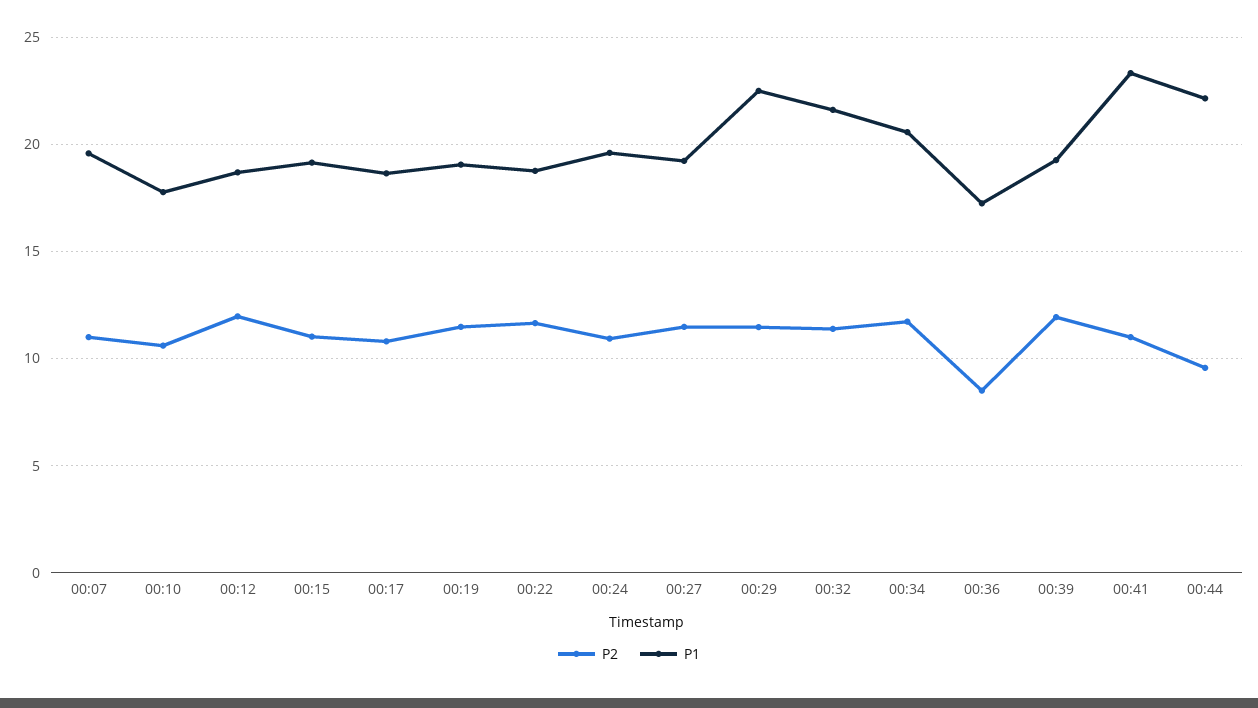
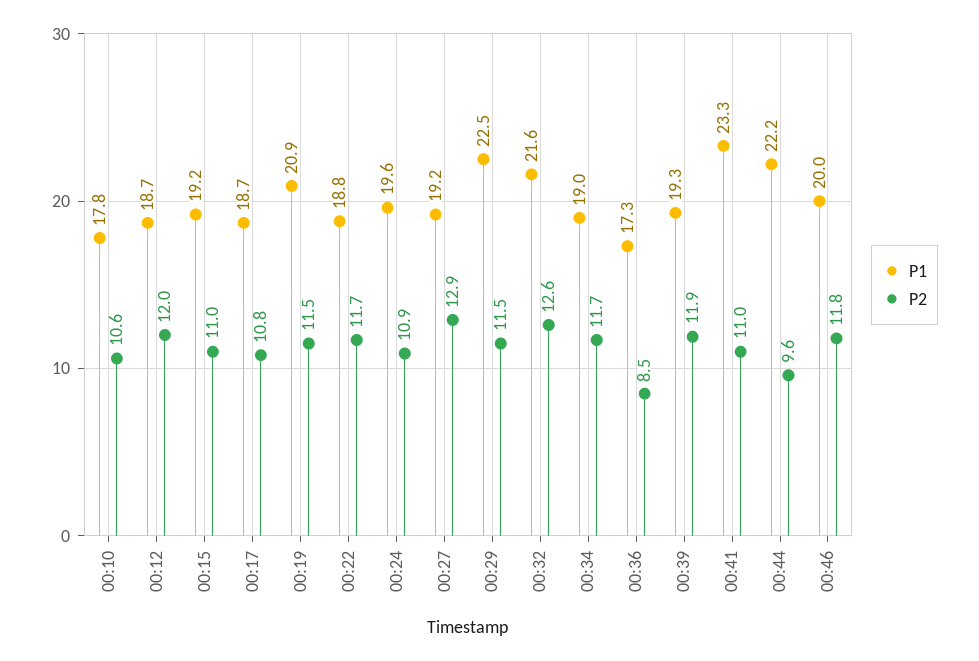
P2, 00:07: 11 -> none
P1, 00:07: 19.5 -> none
P1, 00:19: 19 -> 20.9
P2, 00:27: 11.5 -> 12.9
P2, 00:32: 11.5 -> 12.6
P1, 00:34: 20.5 -> 19
P1, 00:46: none -> 20
P2, 00:46: none -> 11.8

